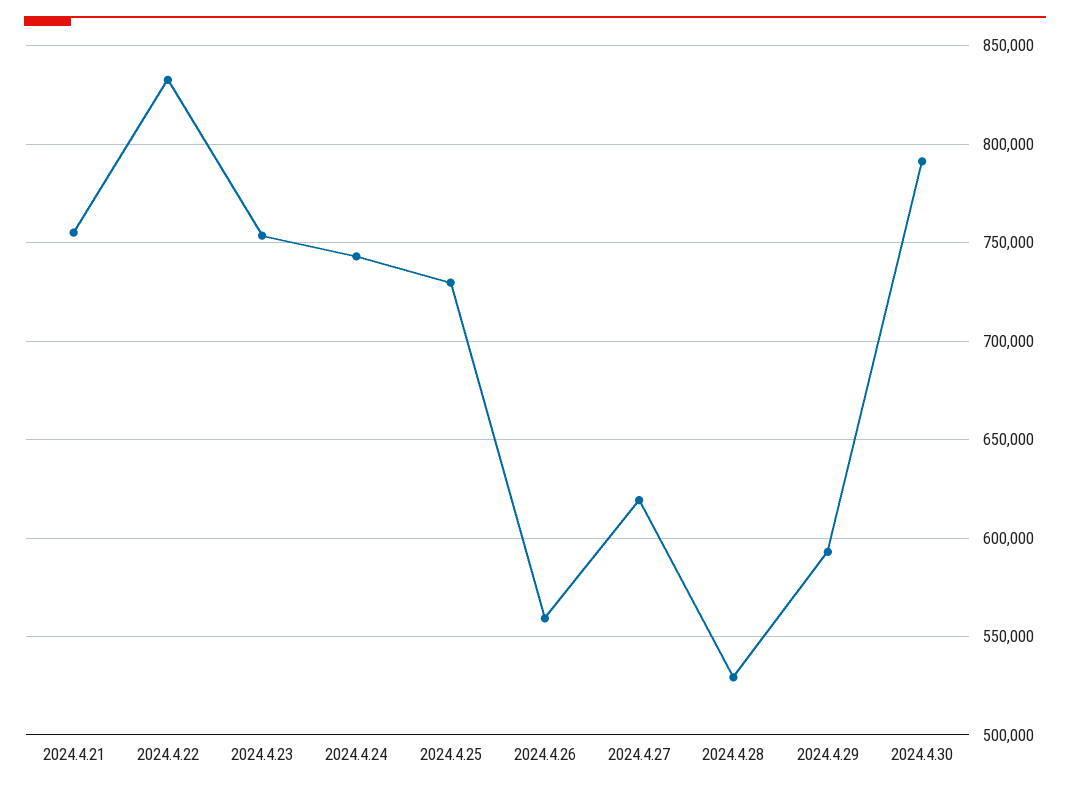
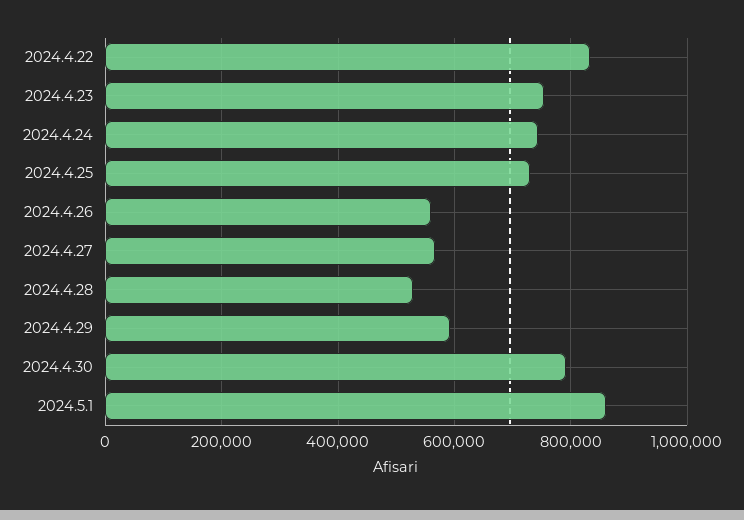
2024.4.21: 755000 -> none
2024.4.27: 620000 -> 560000
2024.5.1: none -> 860000

